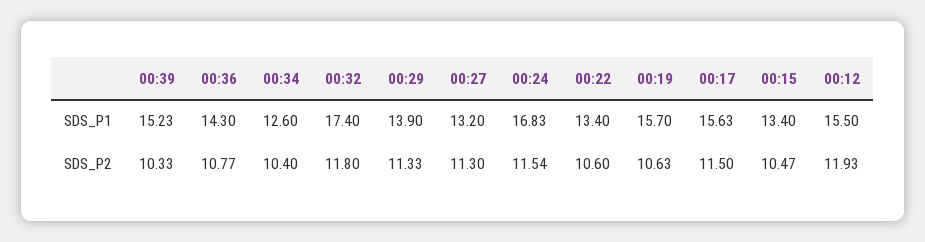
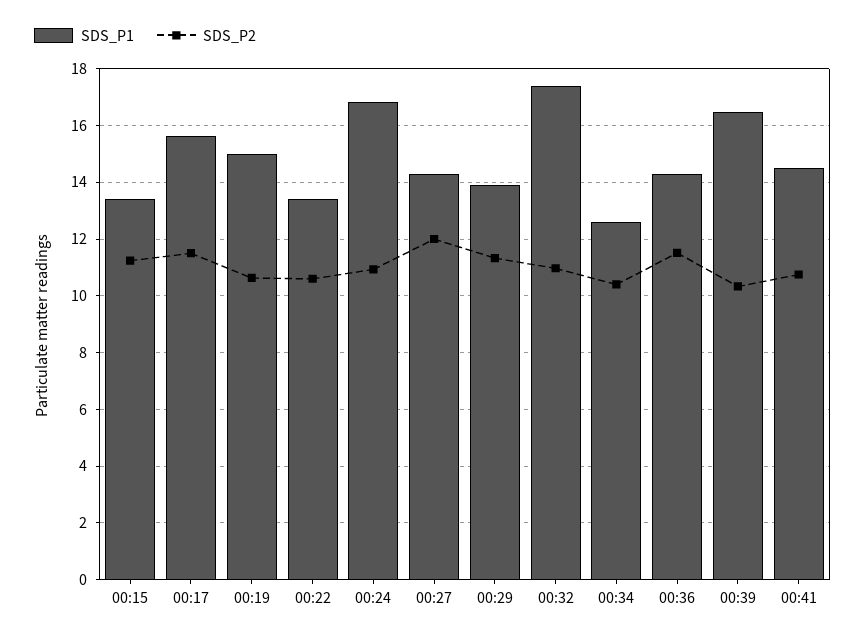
SDS_P1, 00:39: 15.23 -> 16.5
SDS_P1, 00:27: 13.2 -> 14.25
SDS_P1, 00:19: 15.7 -> 15
SDS_P1, 00:12: 15.5 -> none
SDS_P2, 00:36: 10.77 -> 11.5
SDS_P2, 00:32: 11.8 -> 11
SDS_P2, 00:27: 11.3 -> 12
SDS_P2, 00:24: 11.54 -> 11
SDS_P2, 00:15: 10.47 -> 11.25
SDS_P2, 00:12: 11.93 -> none
SDS_P1, 00:41: none -> 14.5
SDS_P2, 00:41: none -> 10.75

